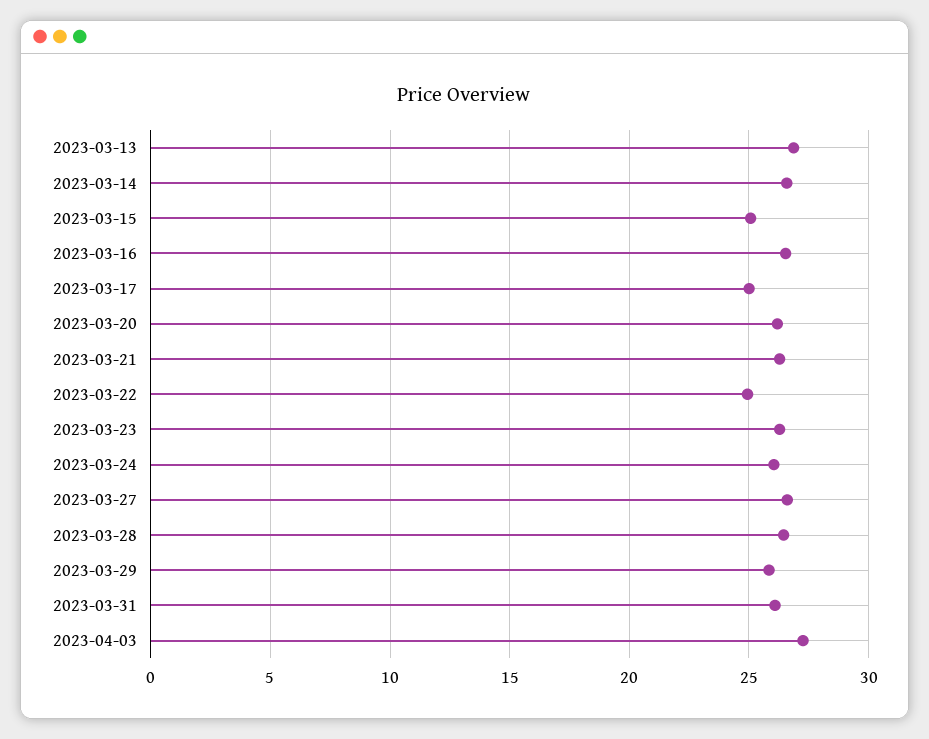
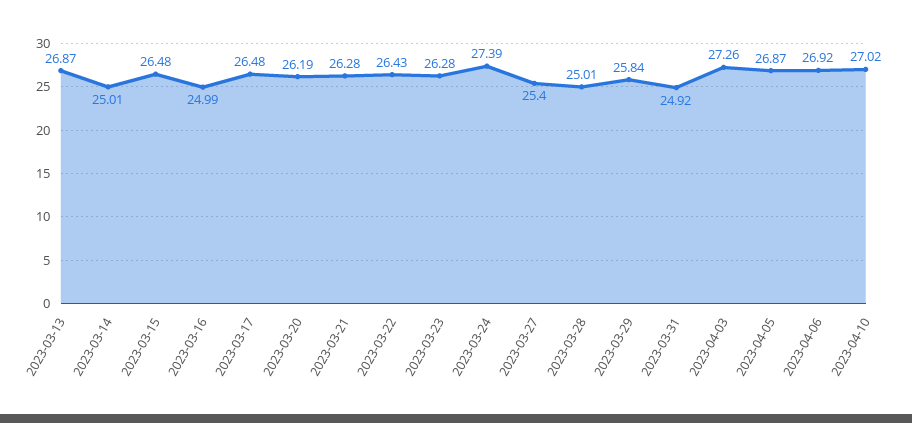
2023-03-14: 26.5 -> 25.01
2023-03-15: 25 -> 26.48
2023-03-16: 26.5 -> 24.99
2023-03-17: 25 -> 26.48
2023-03-22: 25 -> 26.43
2023-03-24: 26 -> 27.39
2023-03-27: 26.5 -> 25.4
2023-03-28: 26.5 -> 25.01
2023-03-31: 26 -> 24.92
2023-04-05: none -> 26.87
2023-04-06: none -> 26.92
2023-04-10: none -> 27.02

